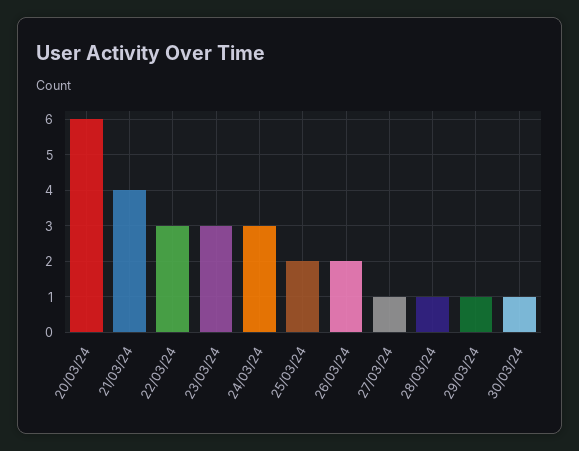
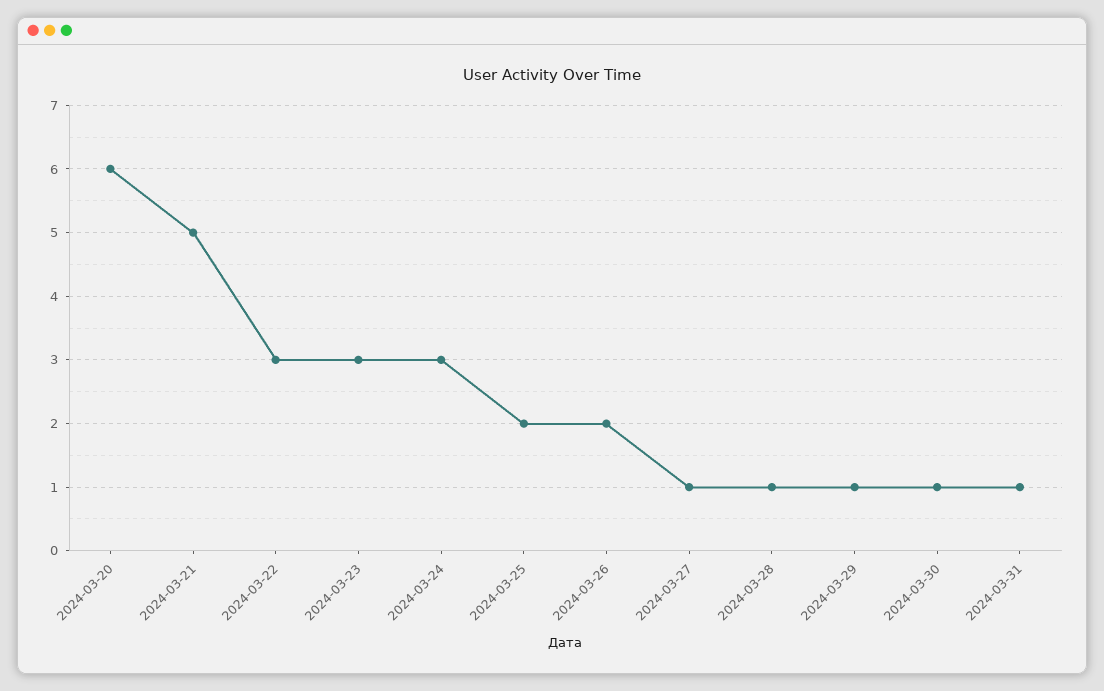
21/03/24: 4 -> 5
2024-03-31: none -> 1

